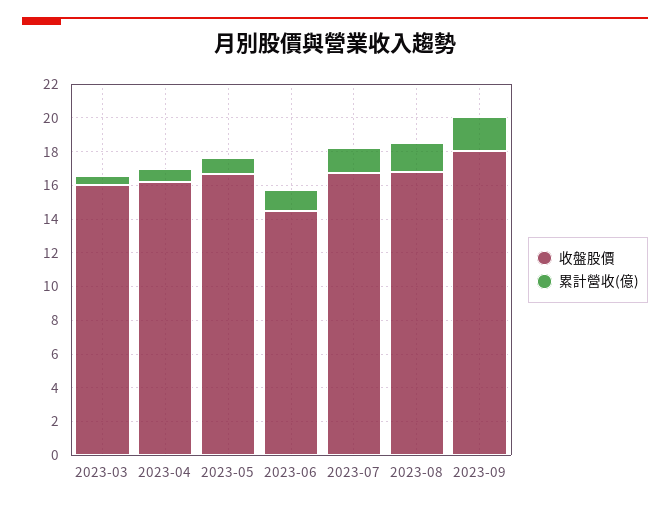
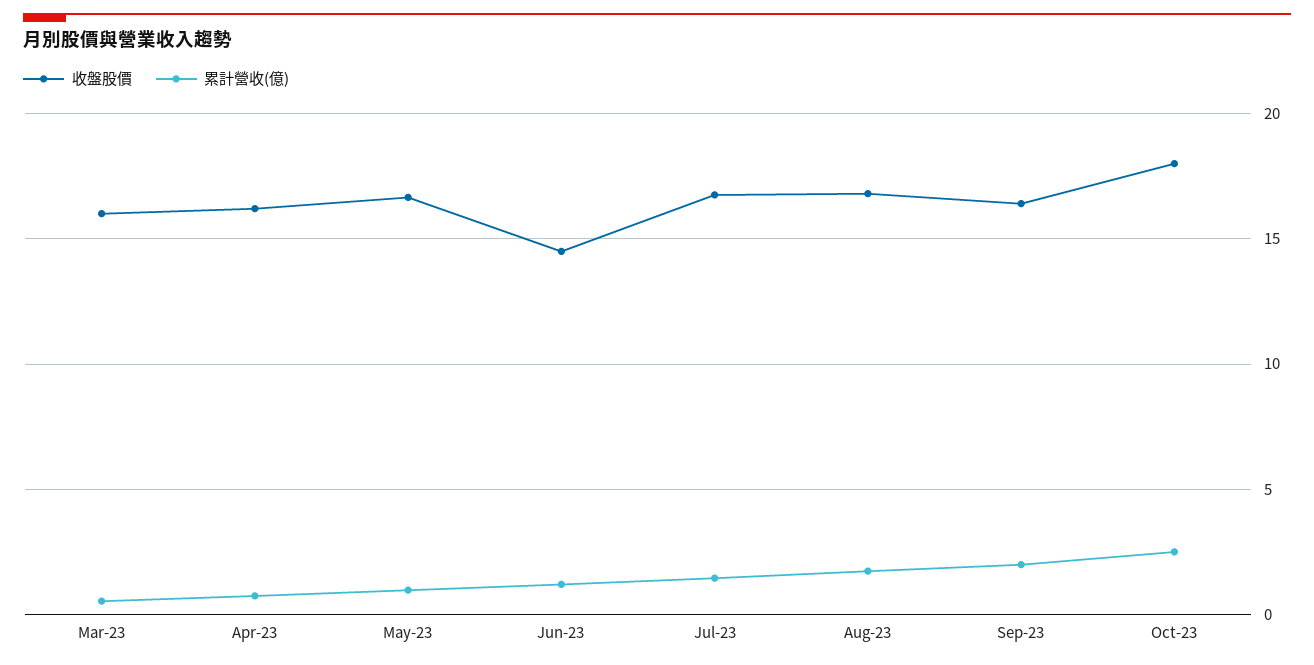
收盤股價, 2023-09: 18 -> 16.5
收盤股價, Oct-23: none -> 18
累計營收(億), Oct-23: none -> 2.5

